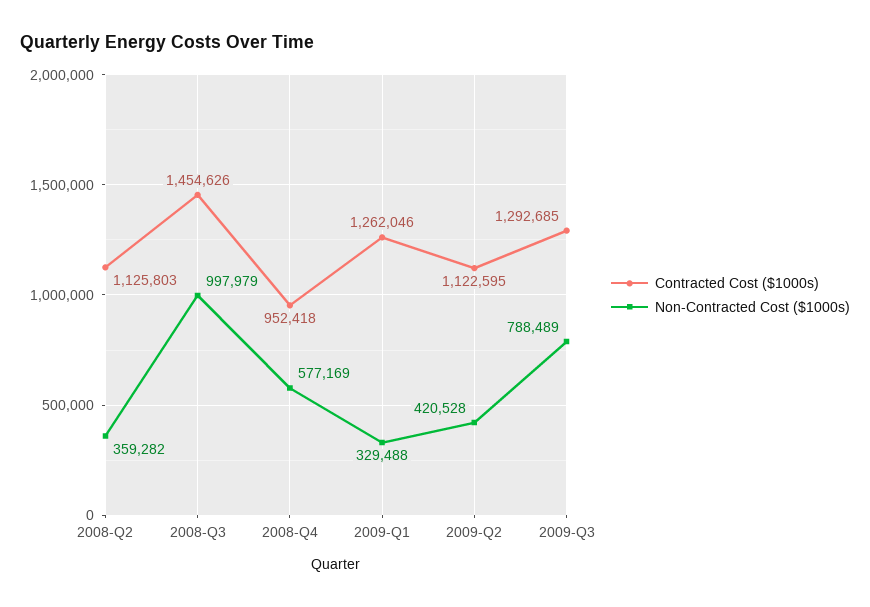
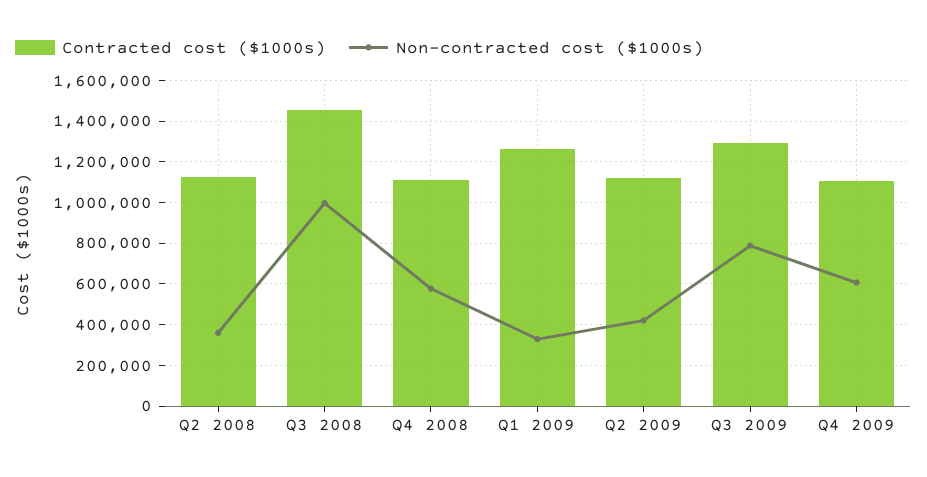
Contracted Cost ($1000s), 2008-Q4: 952418 -> 1100000
Contracted Cost ($1000s), Q4 2009: none -> 1100000
Non-Contracted Cost ($1000s), Q4 2009: none -> 600000

